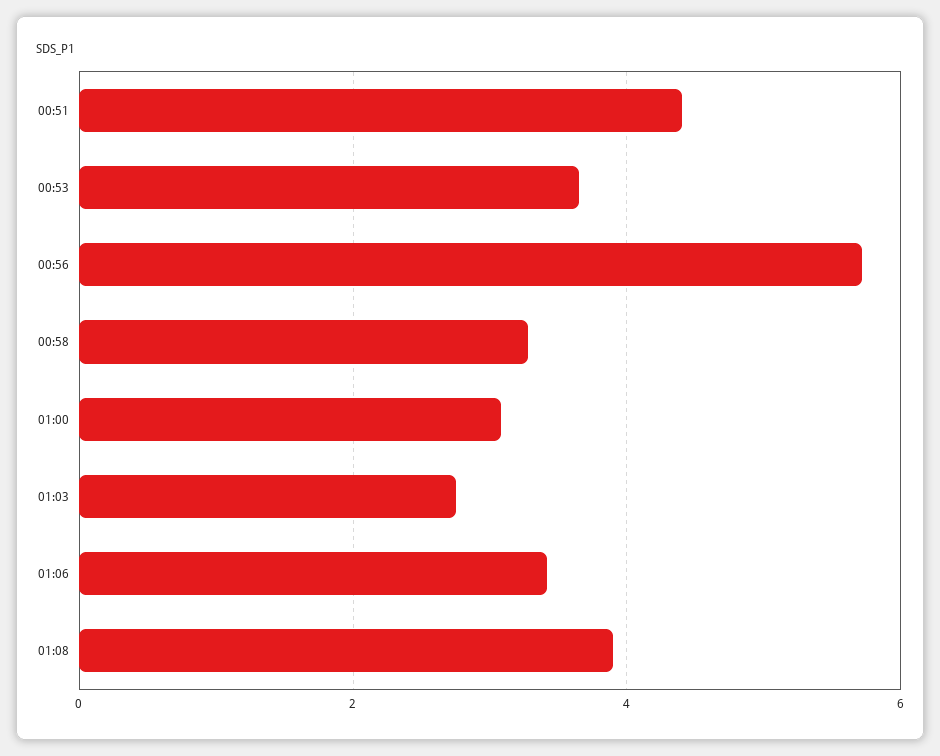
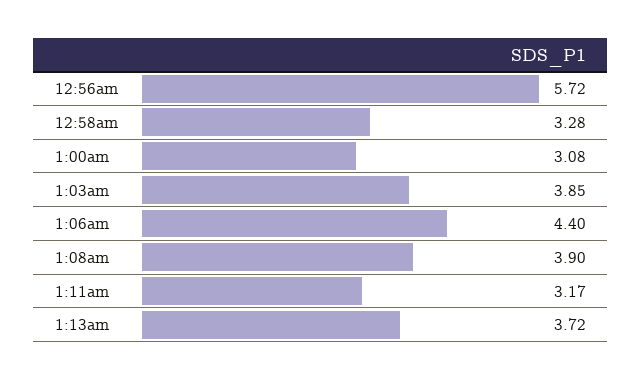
00:51: 4.4 -> none
00:53: 3.6 -> none
01:03: 2.8 -> 3.85
01:06: 3.4 -> 4.4
1:11am: none -> 3.17
1:13am: none -> 3.72

